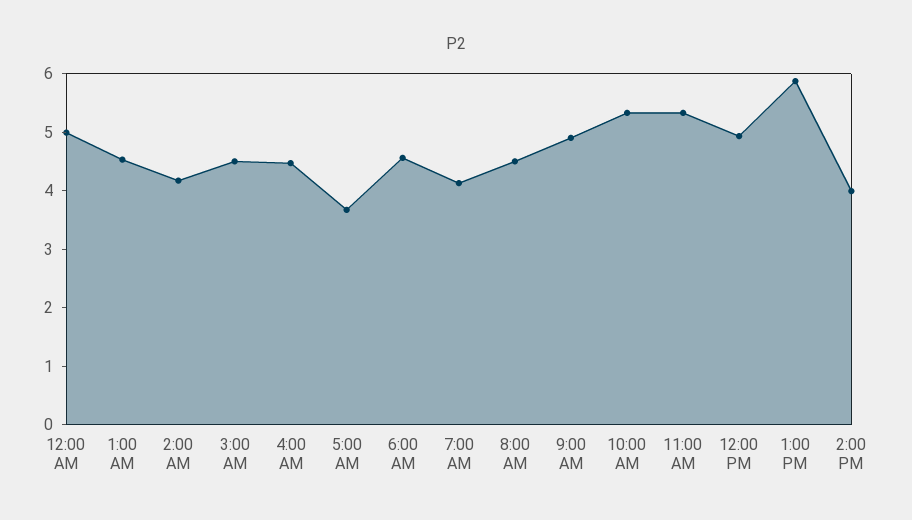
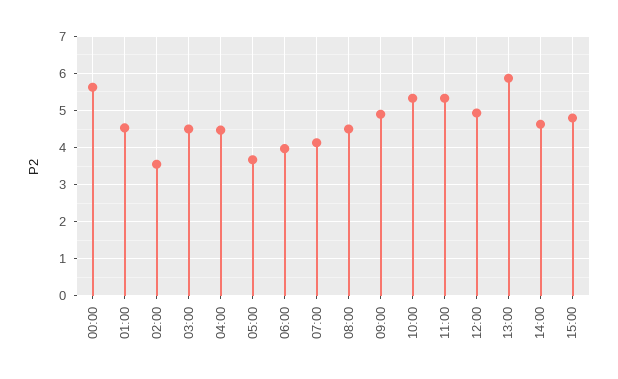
12:00 AM: 5 -> 5.6
2:00 AM: 4.2 -> 3.6
6:00 AM: 4.6 -> 4
2:00 PM: 4 -> 4.6
15:00: none -> 4.8

